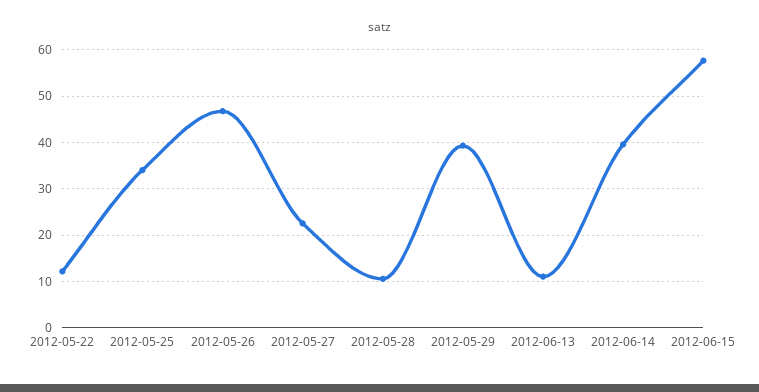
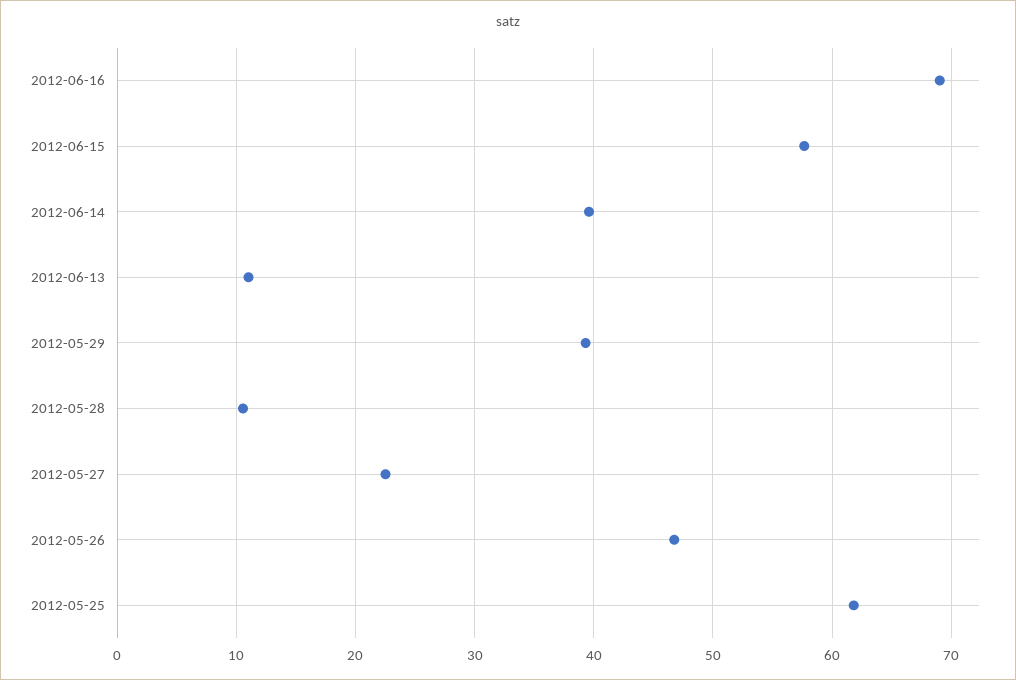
2012-05-22: 12 -> none
2012-05-25: 34 -> 62
2012-06-16: none -> 69

